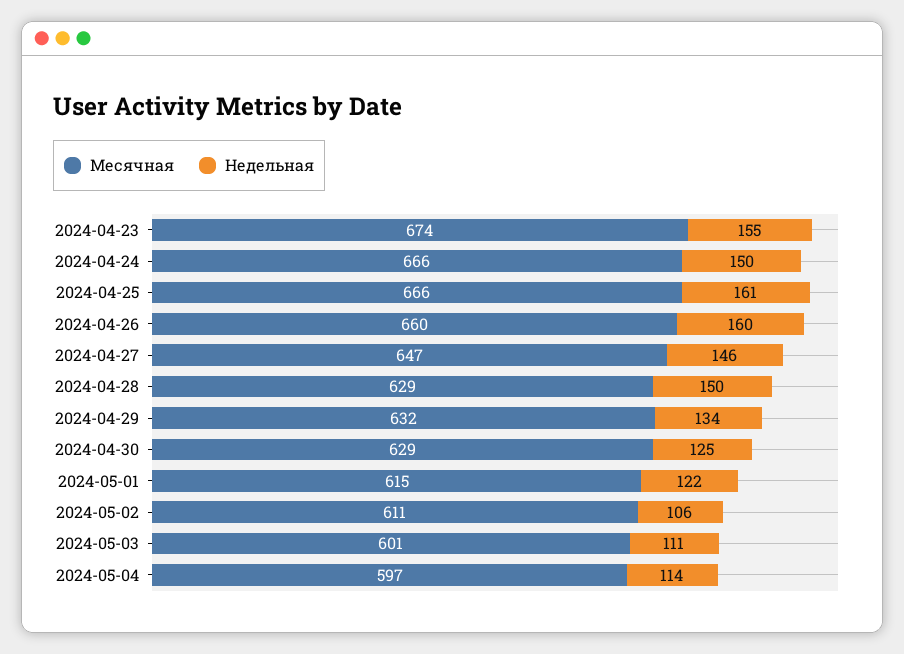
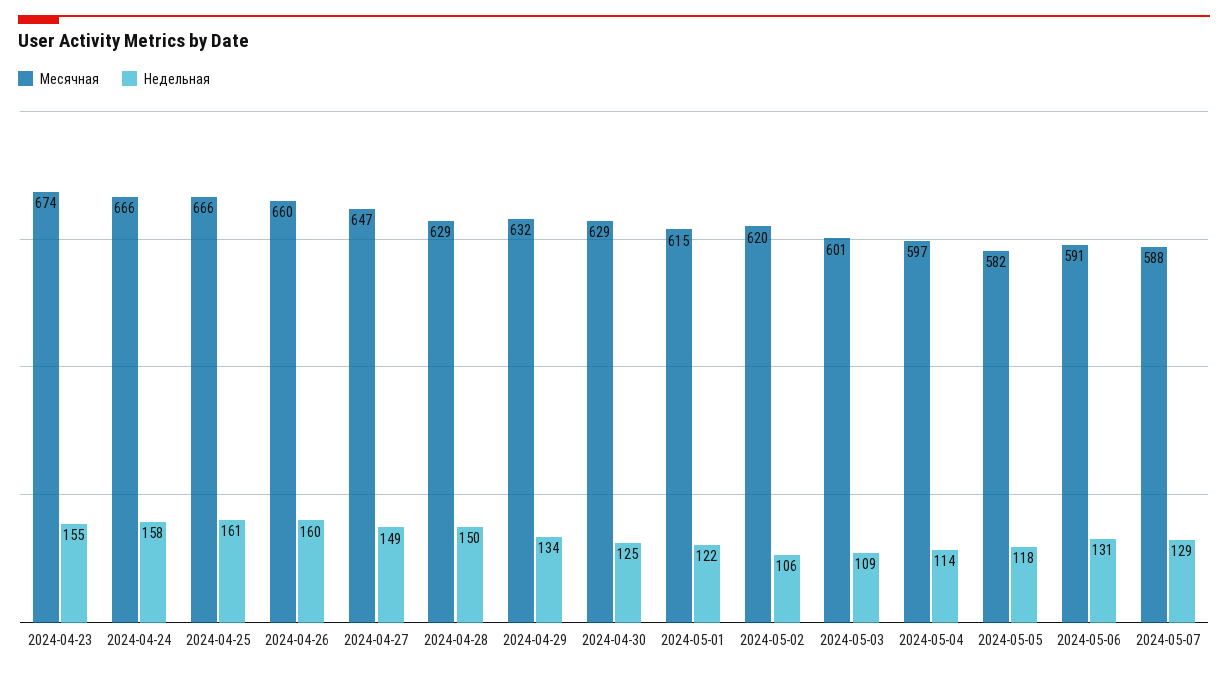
Недельная, 2024-04-24: 150 -> 158
Недельная, 2024-04-27: 146 -> 149
Месячная, 2024-05-02: 611 -> 620
Недельная, 2024-05-03: 111 -> 109
Месячная, 2024-05-05: none -> 582
Недельная, 2024-05-05: none -> 118
Месячная, 2024-05-06: none -> 591
Недельная, 2024-05-06: none -> 131
Месячная, 2024-05-07: none -> 588
Недельная, 2024-05-07: none -> 129

